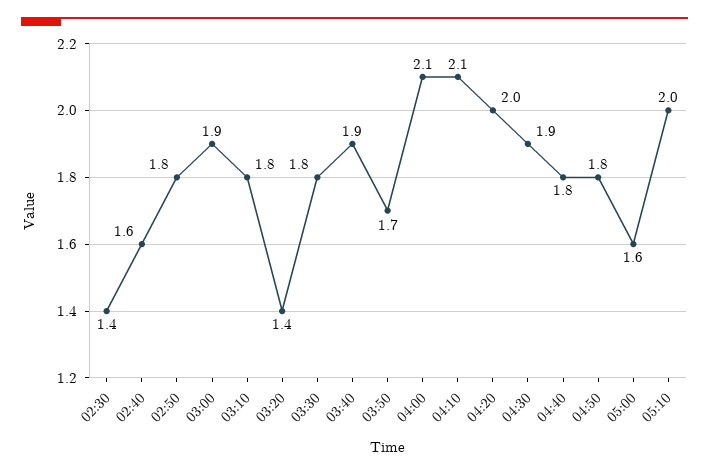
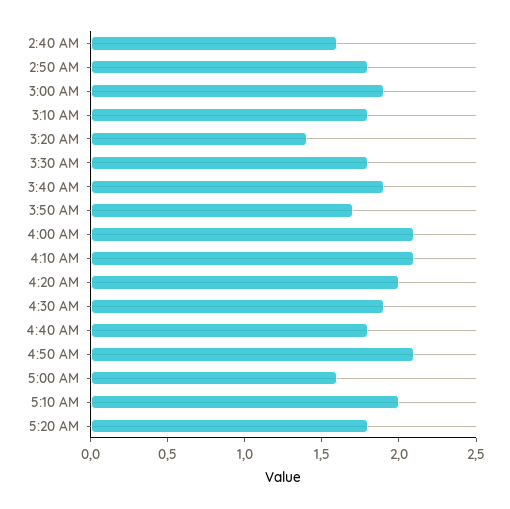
02:30: 1.4 -> none
04:50: 1.8 -> 2.1
5:20 AM: none -> 1.8

